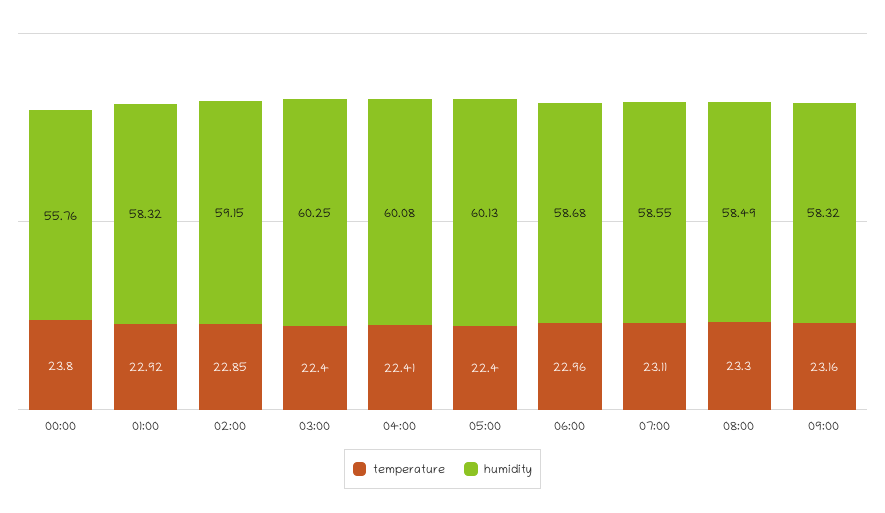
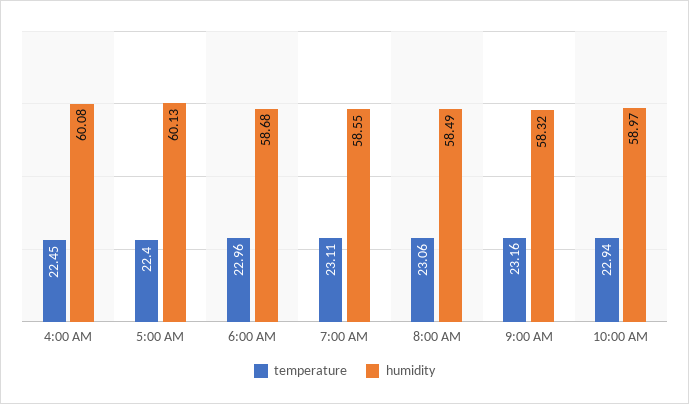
temperature, 00:00: 23.8 -> none
humidity, 00:00: 55.76 -> none
temperature, 01:00: 22.92 -> none
humidity, 01:00: 58.32 -> none
temperature, 02:00: 22.85 -> none
humidity, 02:00: 59.15 -> none
temperature, 03:00: 22.4 -> none
humidity, 03:00: 60.25 -> none
temperature, 04:00: 22.41 -> 22.45
temperature, 08:00: 23.3 -> 23.06
temperature, 10:00 AM: none -> 22.94
humidity, 10:00 AM: none -> 58.97

